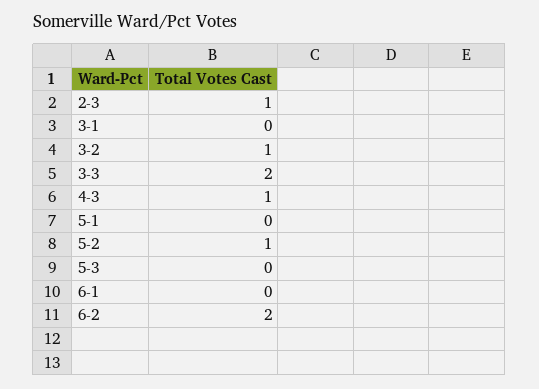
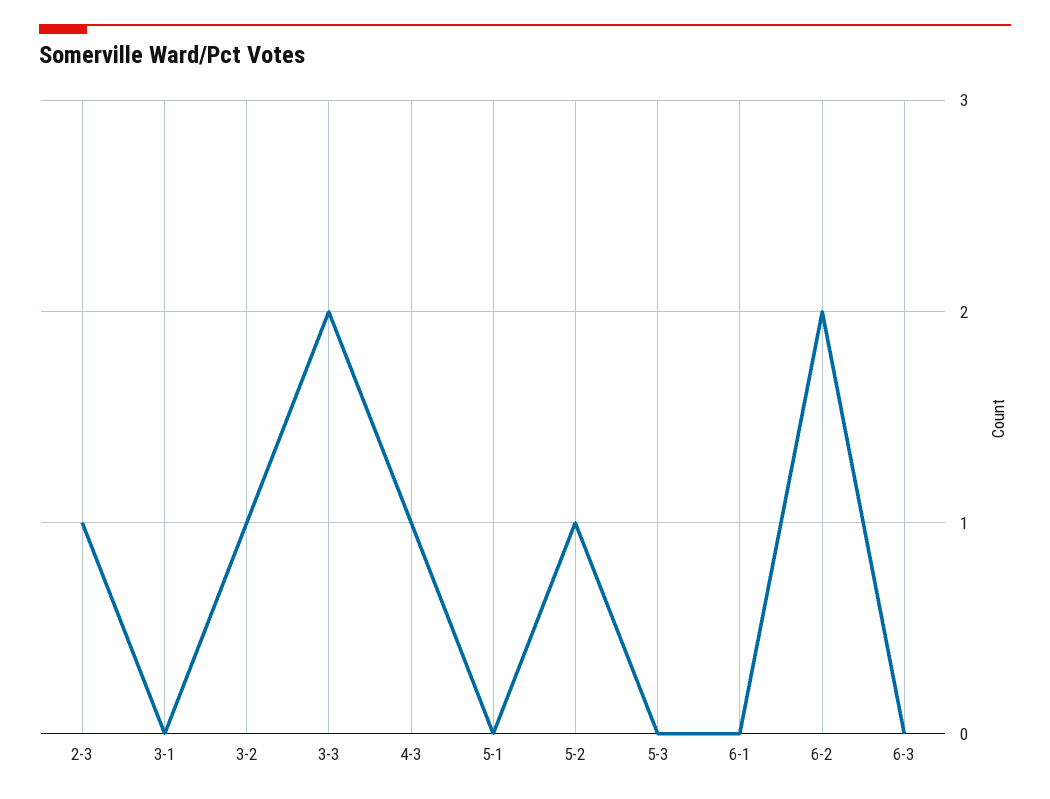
6-3: none -> 0

